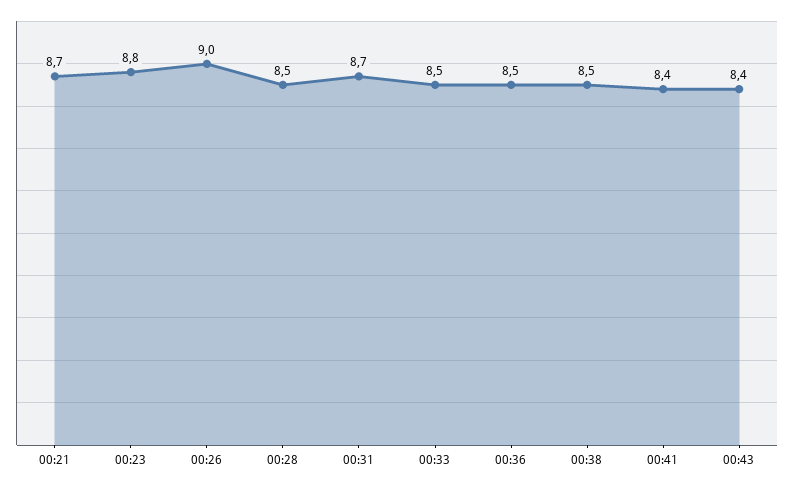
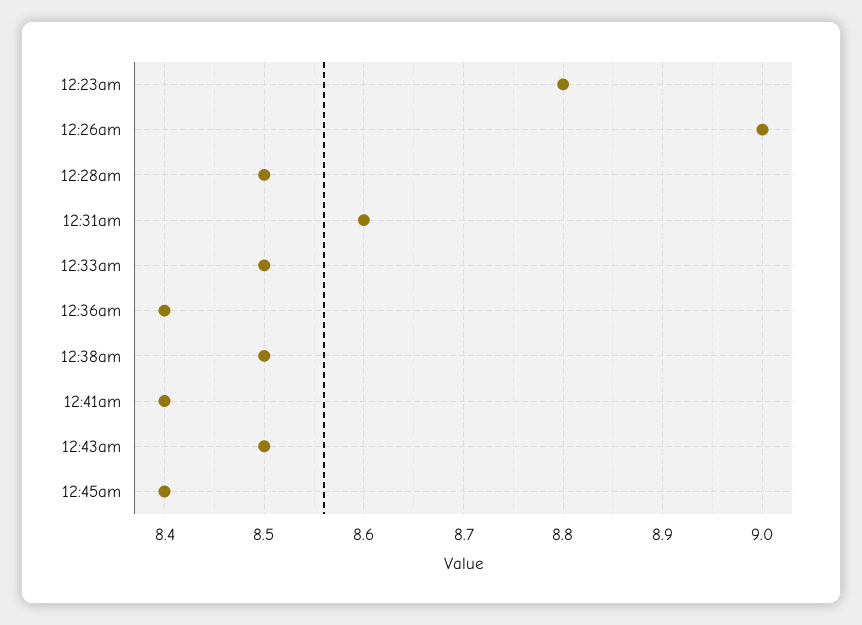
00:21: 8.7 -> none
00:31: 8.7 -> 8.6
00:36: 8.5 -> 8.4
00:43: 8.4 -> 8.5
12:45am: none -> 8.4

